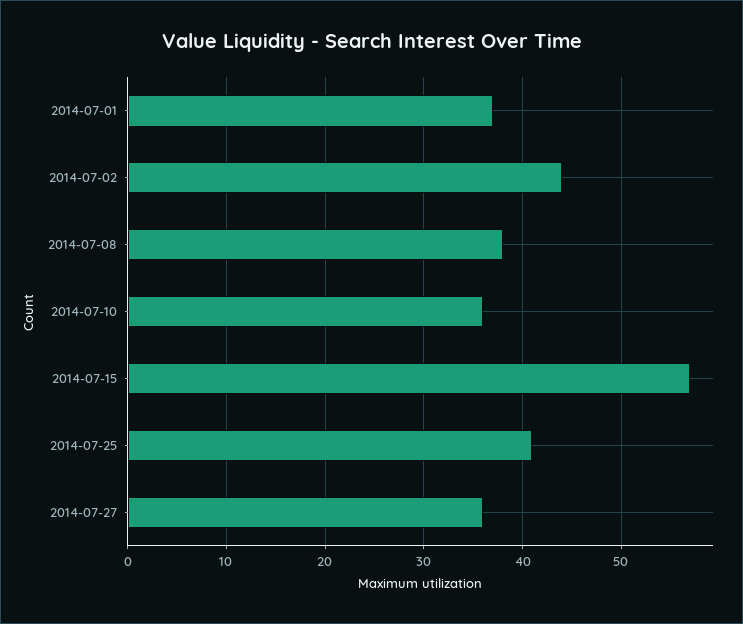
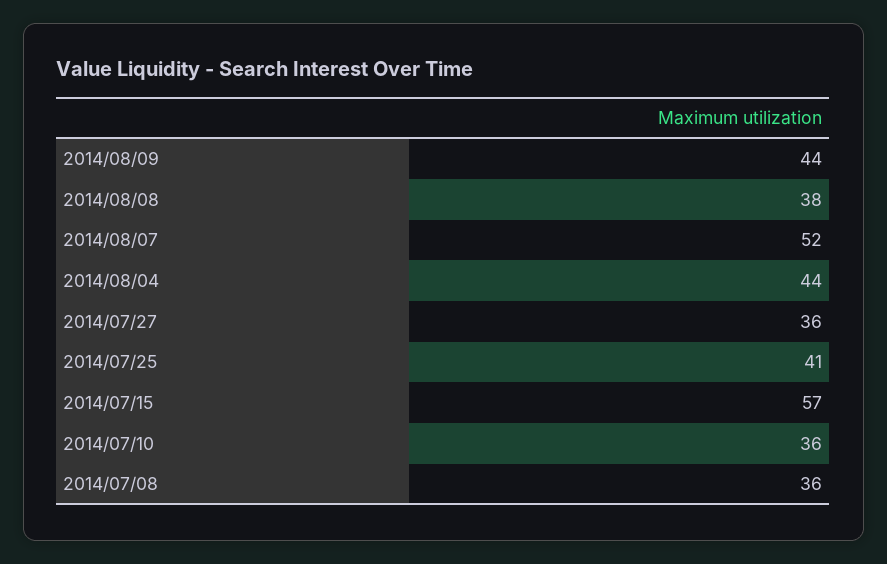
2014-07-01: 37 -> none
2014-07-02: 44 -> none
2014-07-08: 38 -> 36
2014/08/09: none -> 44
2014/08/08: none -> 38
2014/08/07: none -> 52
2014/08/04: none -> 44

